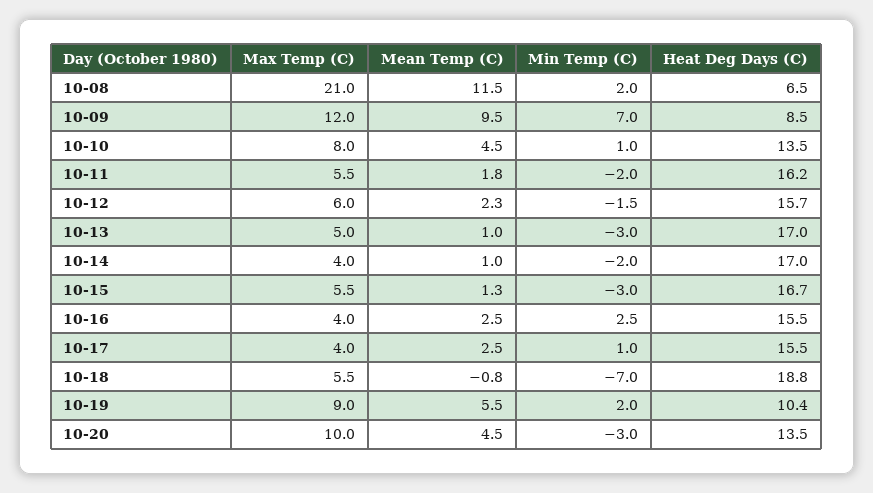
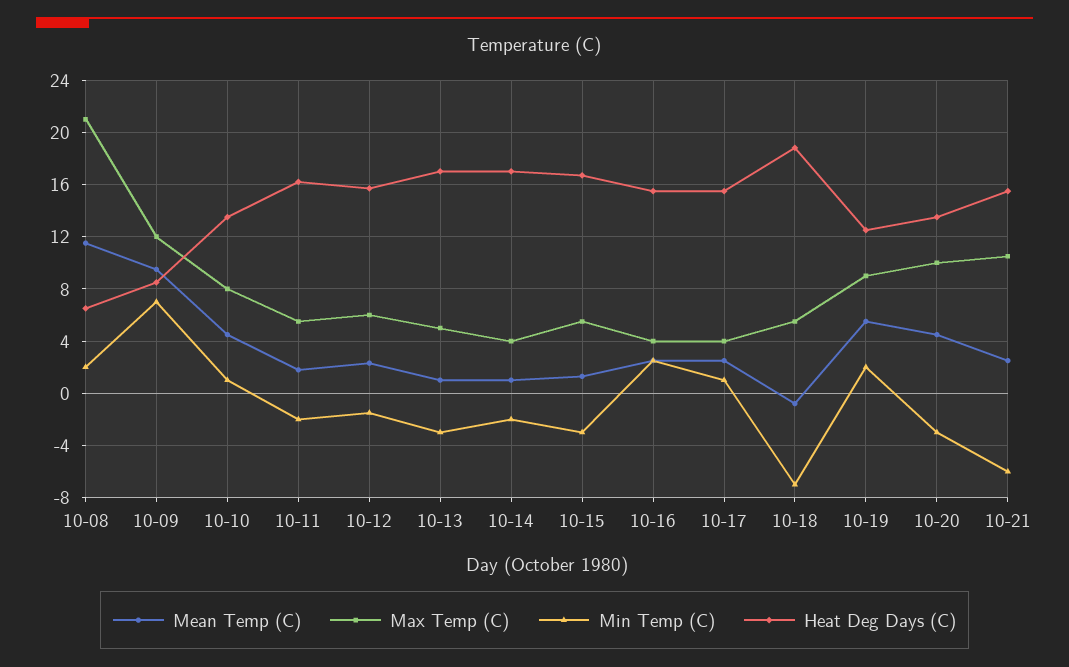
Heat Deg Days (C), 10-19: 10.4 -> 12.5
Mean Temp (C), 10-21: none -> 2.5
Max Temp (C), 10-21: none -> 10.5
Min Temp (C), 10-21: none -> -6
Heat Deg Days (C), 10-21: none -> 15.5

